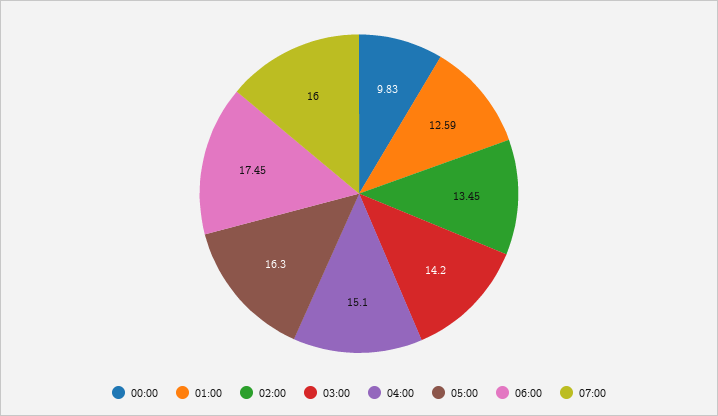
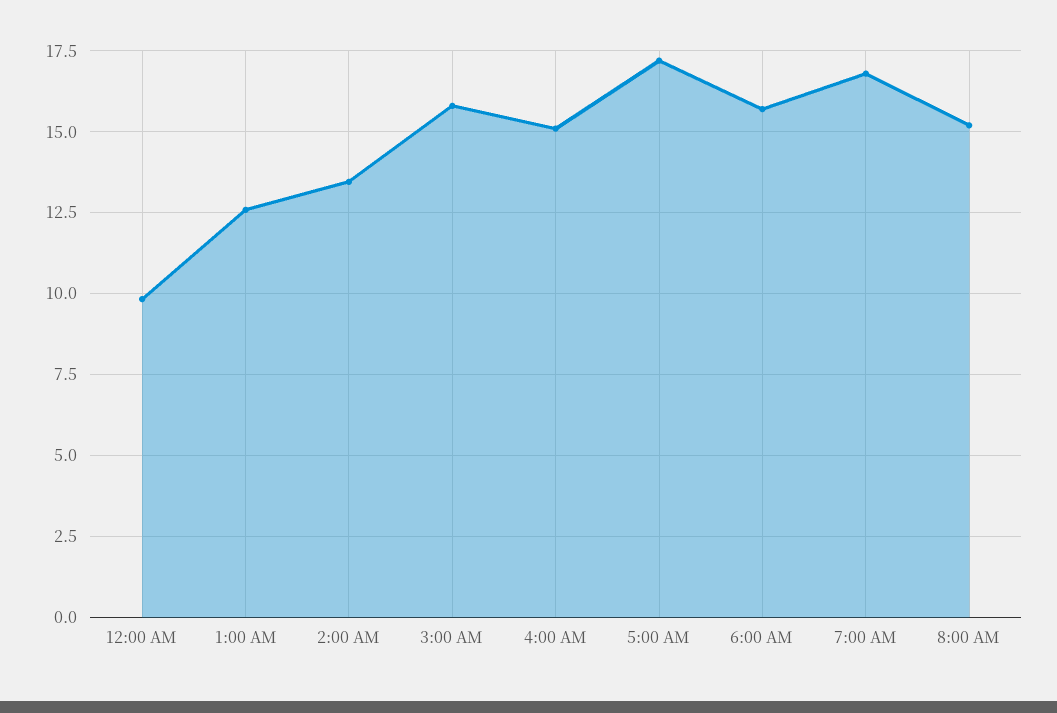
03:00: 14.2 -> 15.75
05:00: 16.3 -> 17.25
06:00: 17.45 -> 15.75
07:00: 16 -> 16.75
8:00 AM: none -> 15.25

